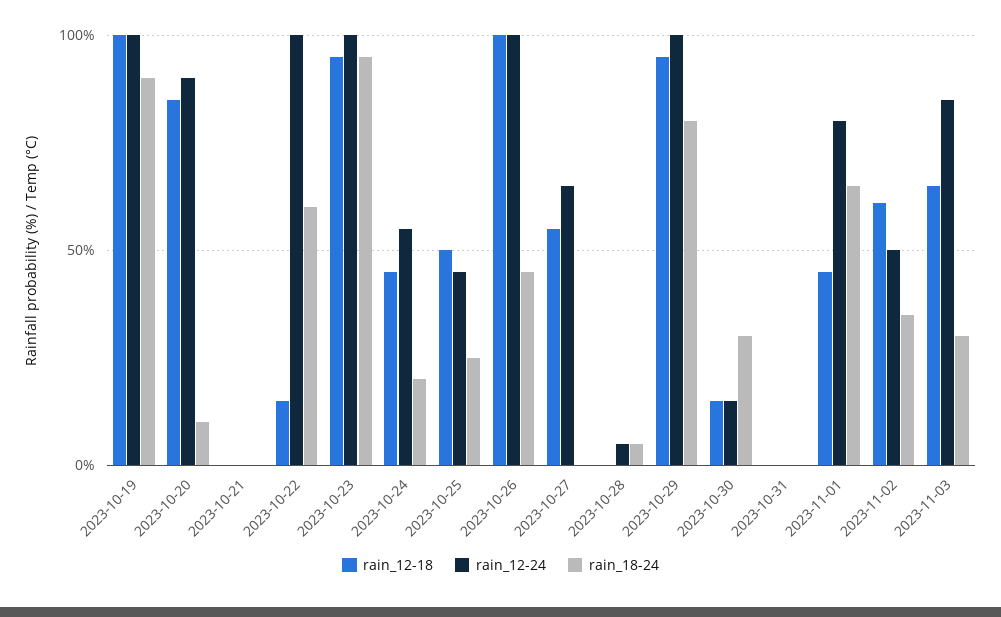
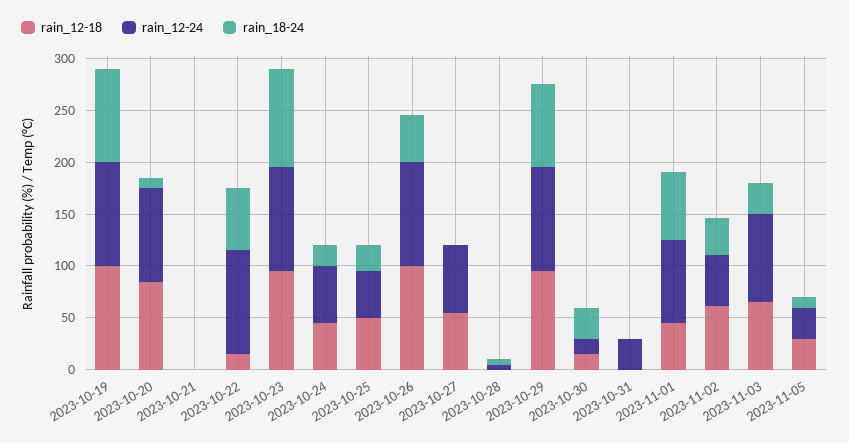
rain_12-24, 2023-10-31: 0 -> 30
rain_12-18, 2023-11-05: none -> 30
rain_12-24, 2023-11-05: none -> 30
rain_18-24, 2023-11-05: none -> 10

